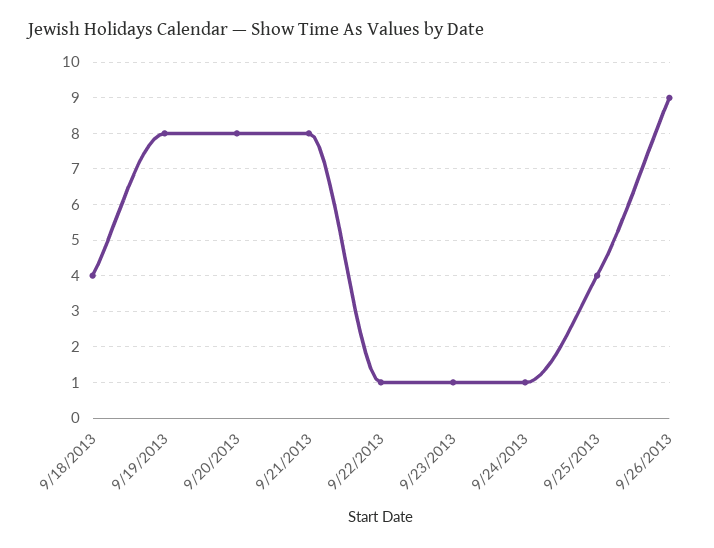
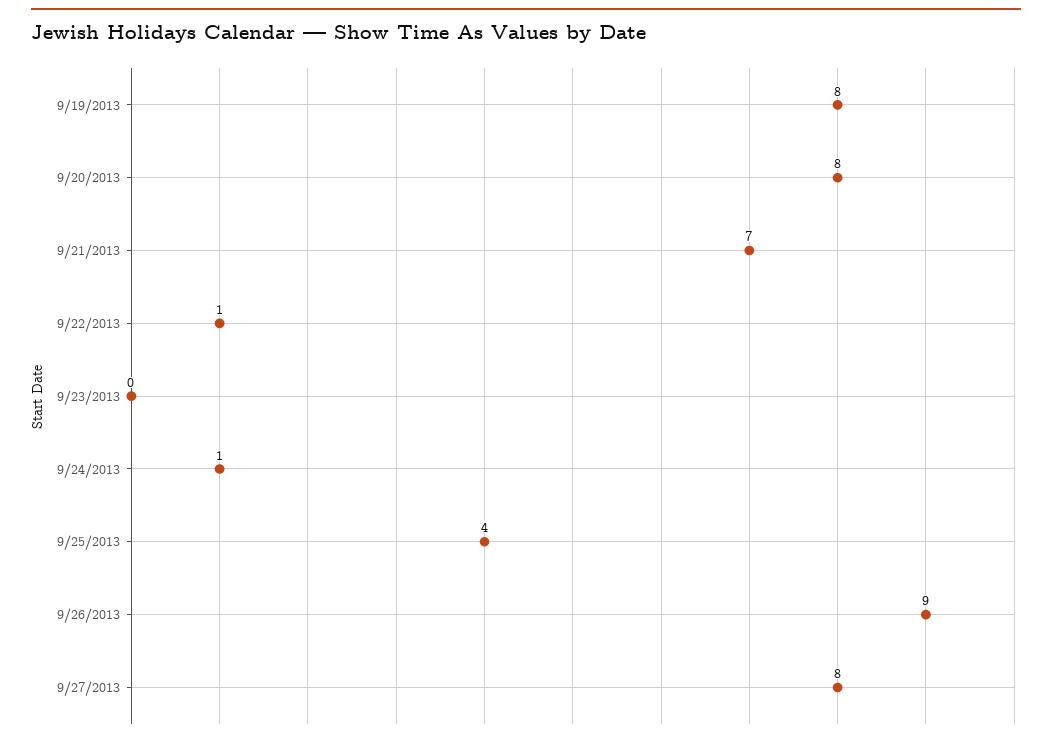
9/18/2013: 4 -> none
9/21/2013: 8 -> 7
9/23/2013: 1 -> 0
9/27/2013: none -> 8

